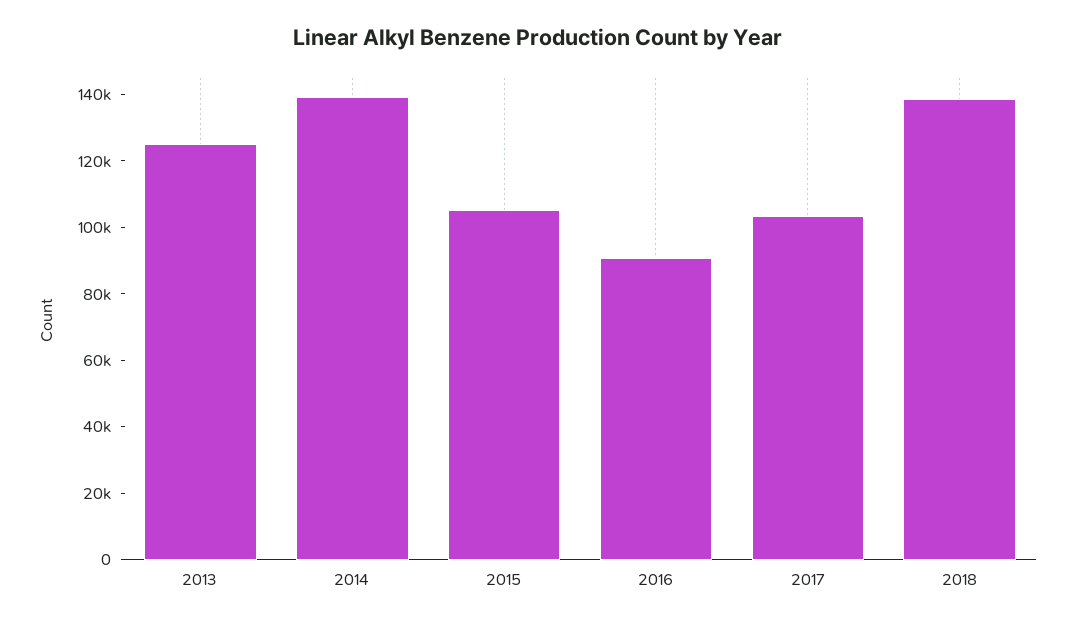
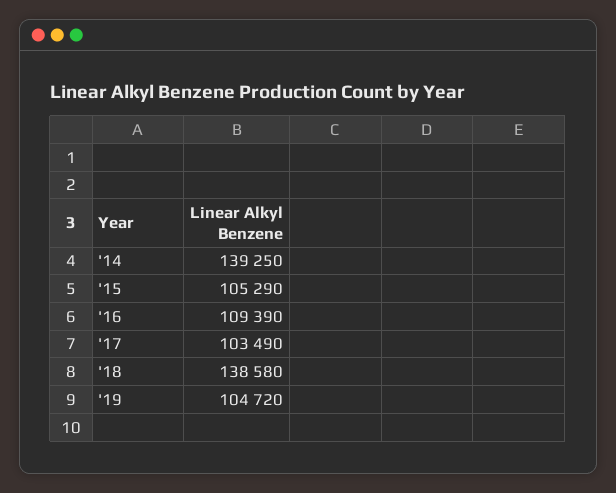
2013: 125000 -> none
2016: 90000 -> 109390
'19: none -> 104720

